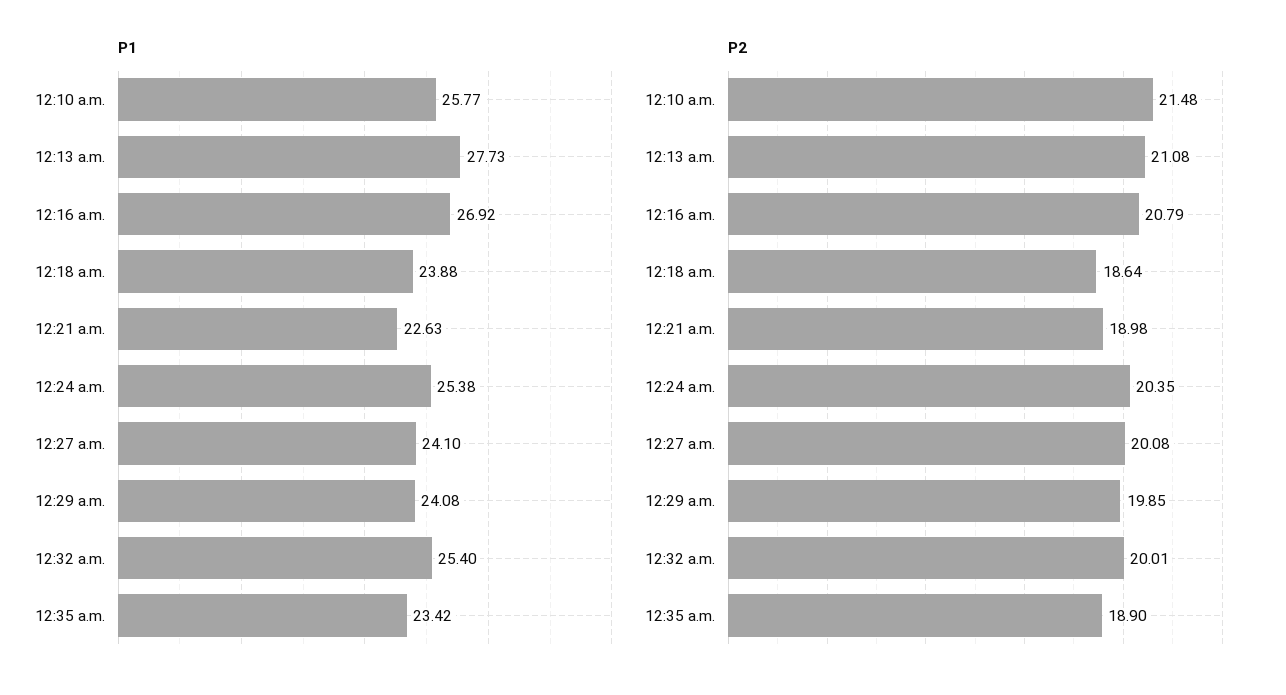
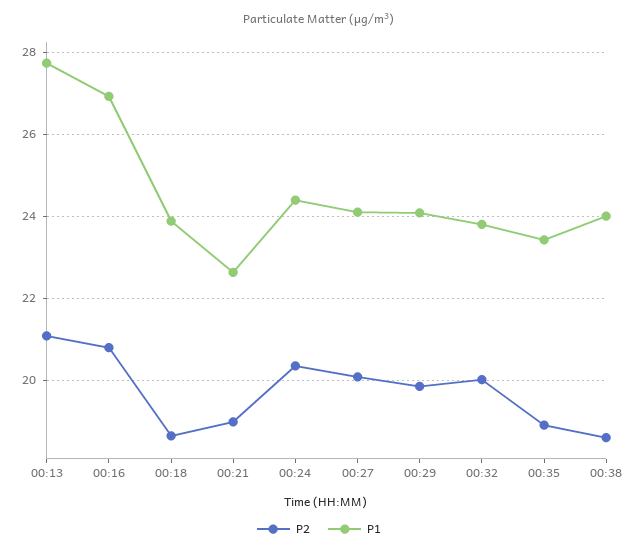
P1, 12:10 a.m.: 25.77 -> none
P1, 12:24 a.m.: 25.38 -> 24.4
P1, 12:32 a.m.: 25.4 -> 23.8
P2, 12:10 a.m.: 21.48 -> none
P2, 00:38: none -> 18.6
P1, 00:38: none -> 24

